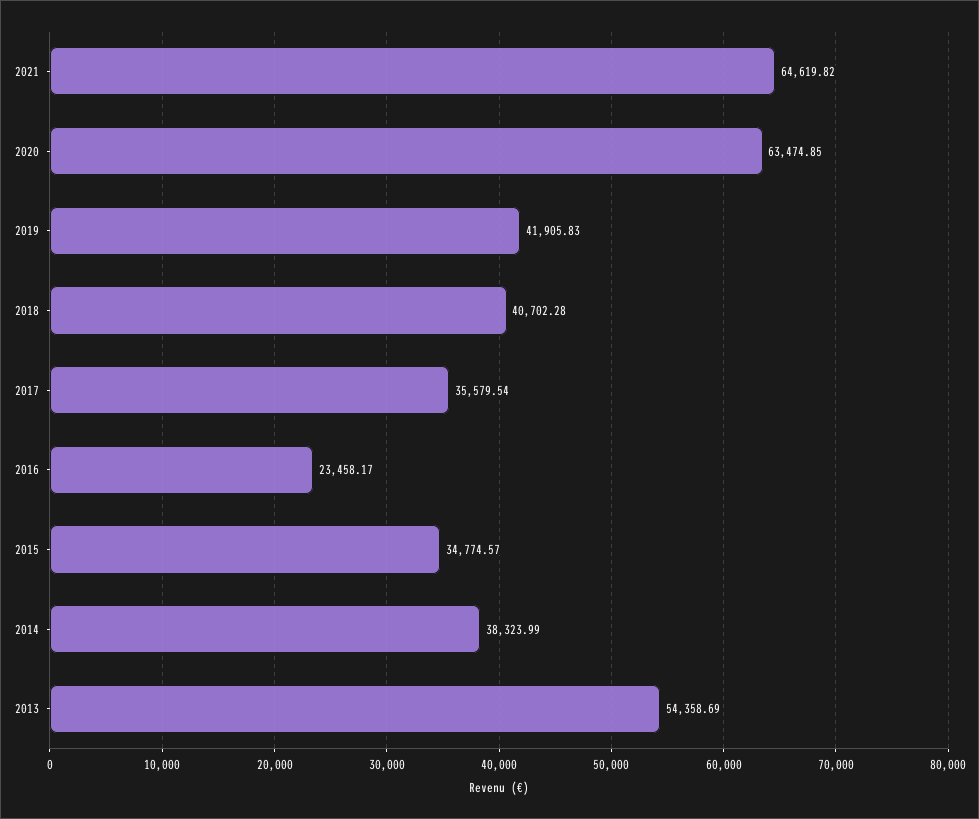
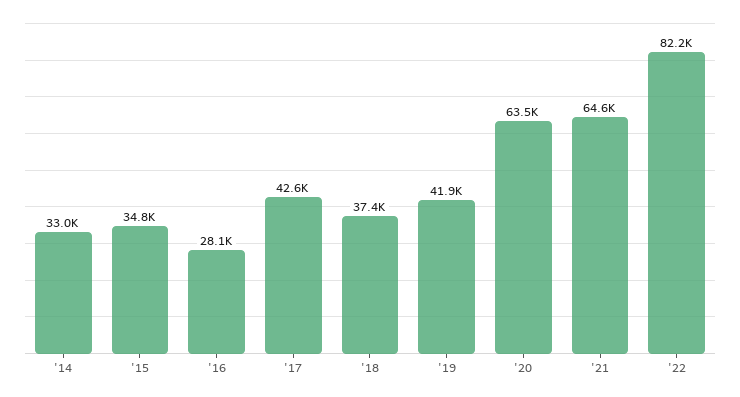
2018: 40702.28 -> 37400
2017: 35579.54 -> 42600
2016: 23458.17 -> 28100
2014: 38323.99 -> 33000
2013: 54358.69 -> none
'22: none -> 82200

